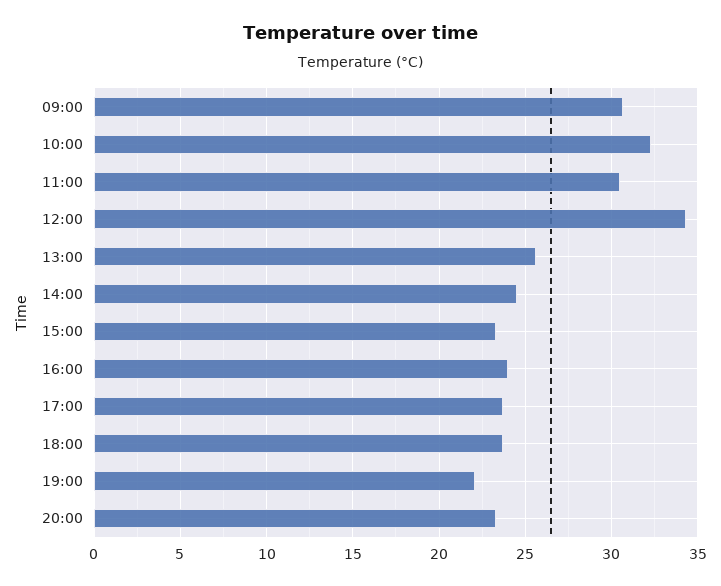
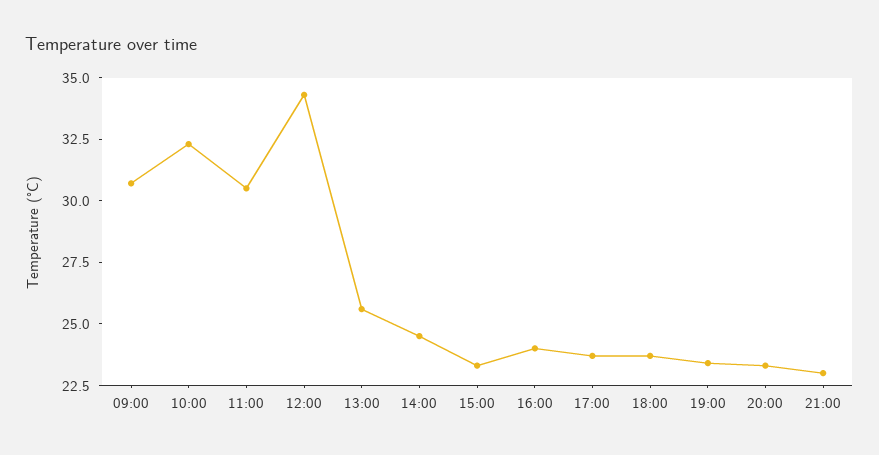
19:00: 22 -> 23.5
21:00: none -> 23

